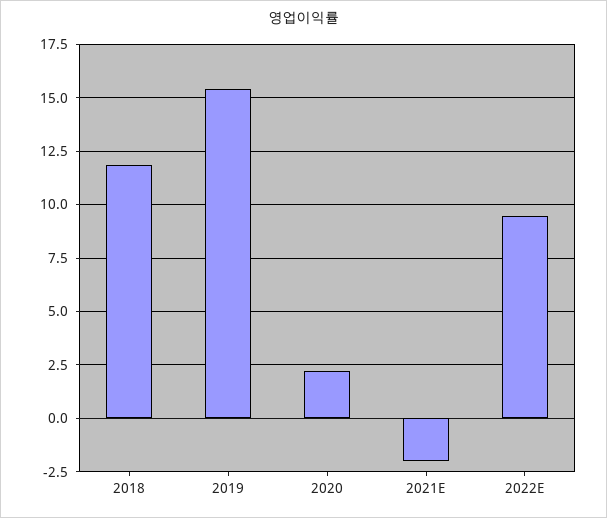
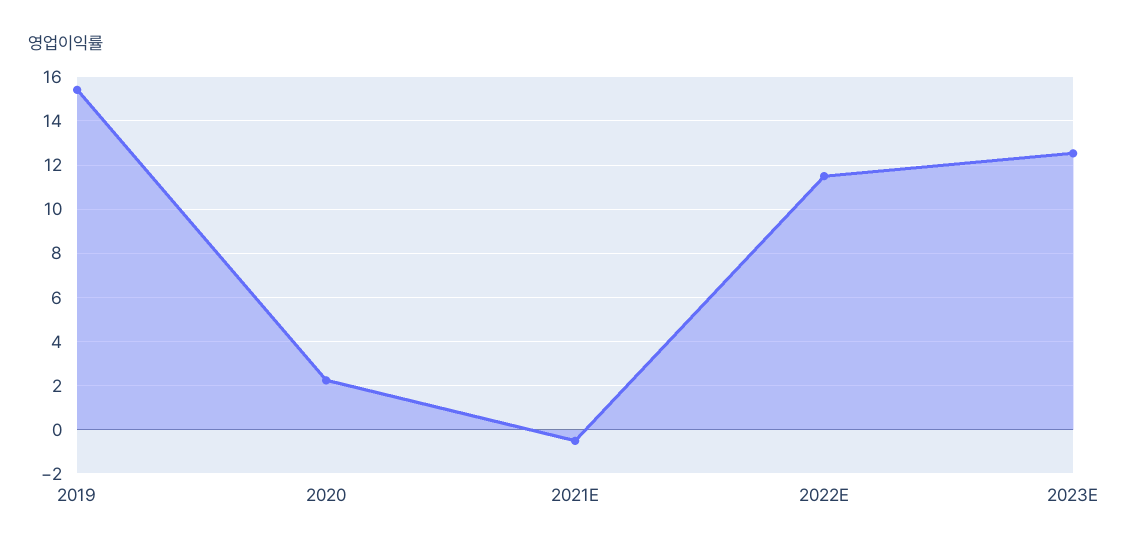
2018: 12 -> none
2021E: -2 -> -0.5
2022E: 9.5 -> 11.5
2023E: none -> 12.5

